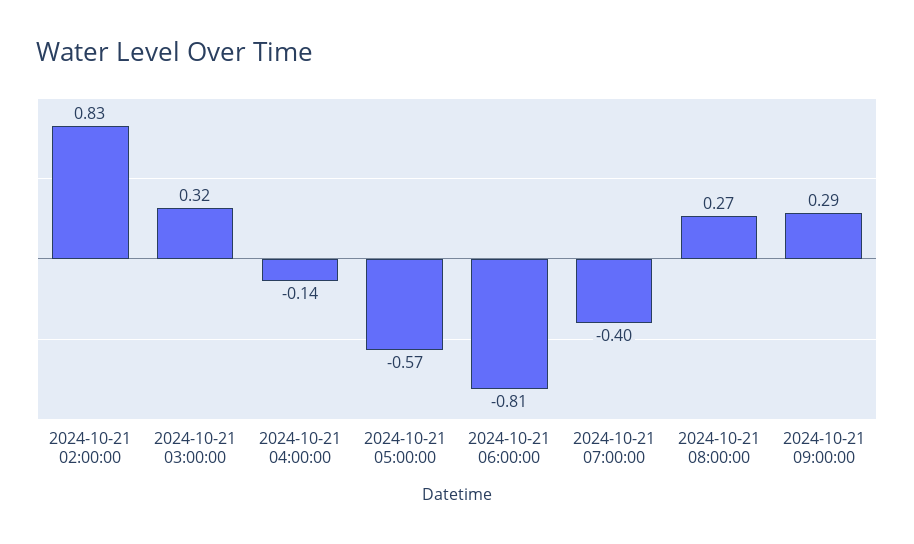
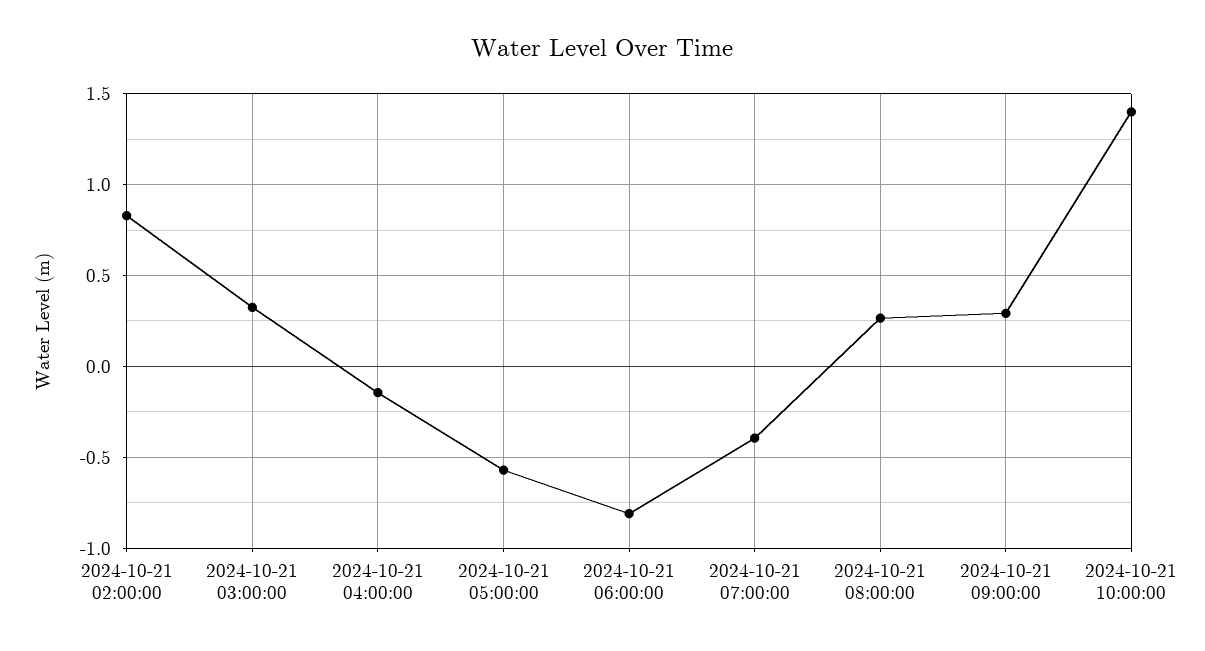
2024-10-21 10:00:00: none -> 1.4

